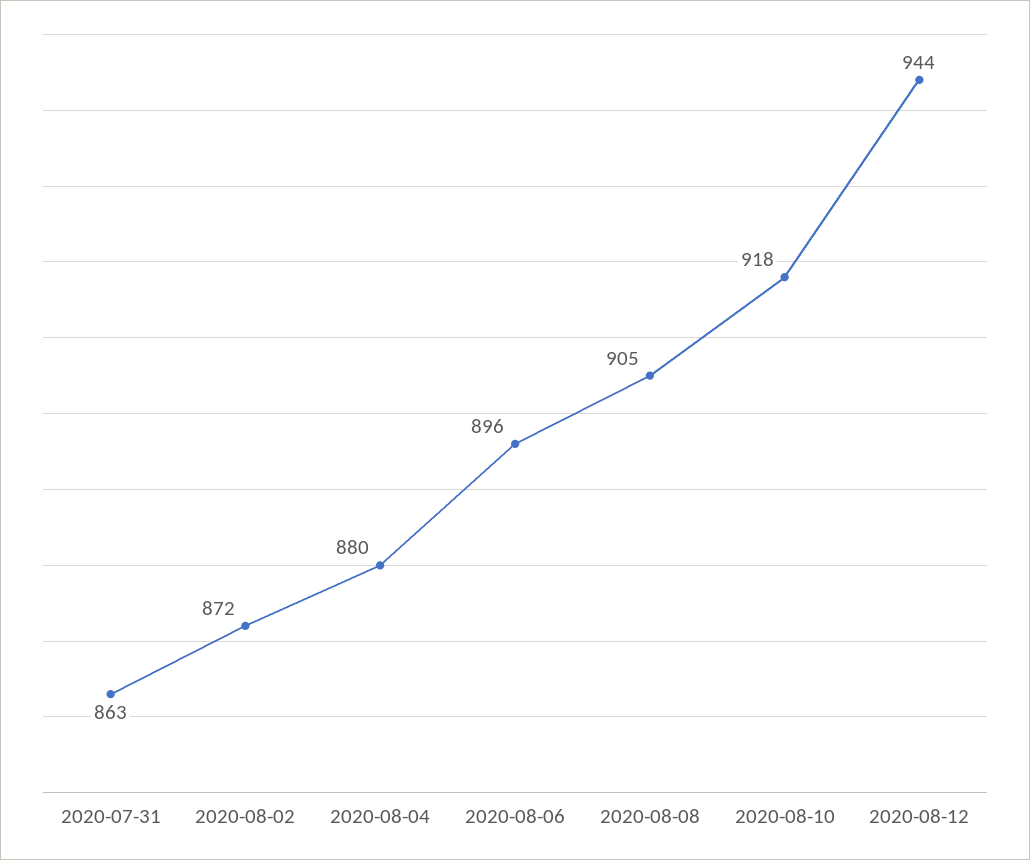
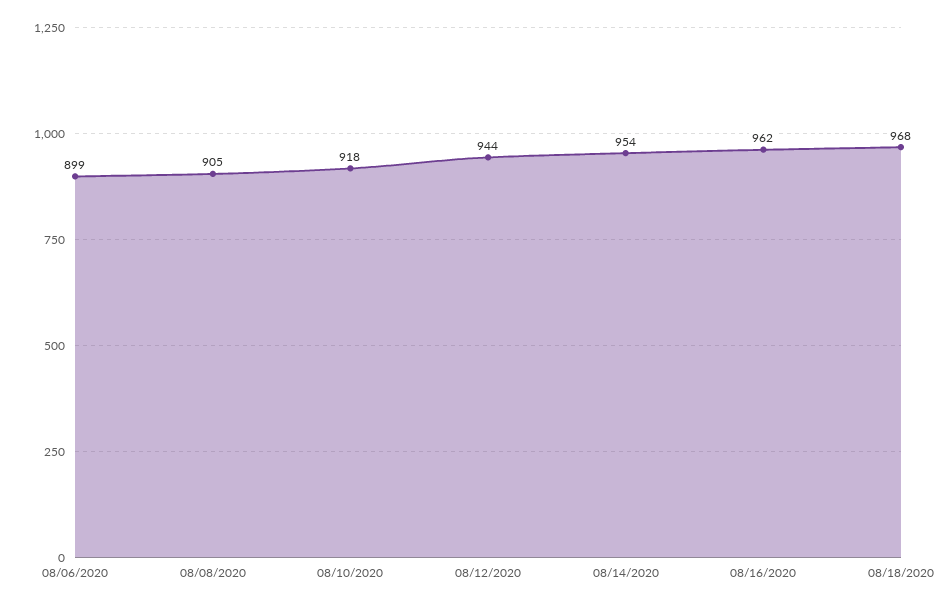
2020-07-31: 863 -> none
2020-08-02: 872 -> none
2020-08-04: 880 -> none
2020-08-06: 896 -> 899
08/14/2020: none -> 954
08/16/2020: none -> 962
08/18/2020: none -> 968

